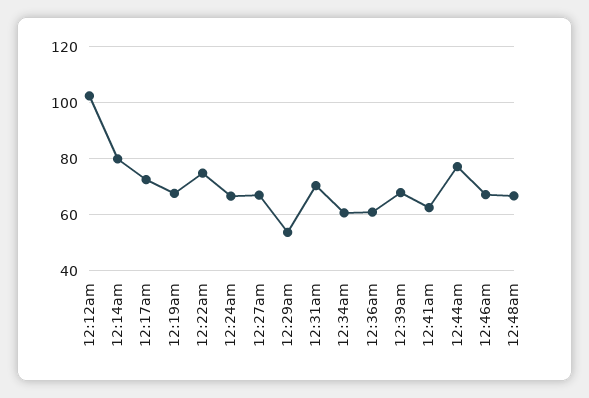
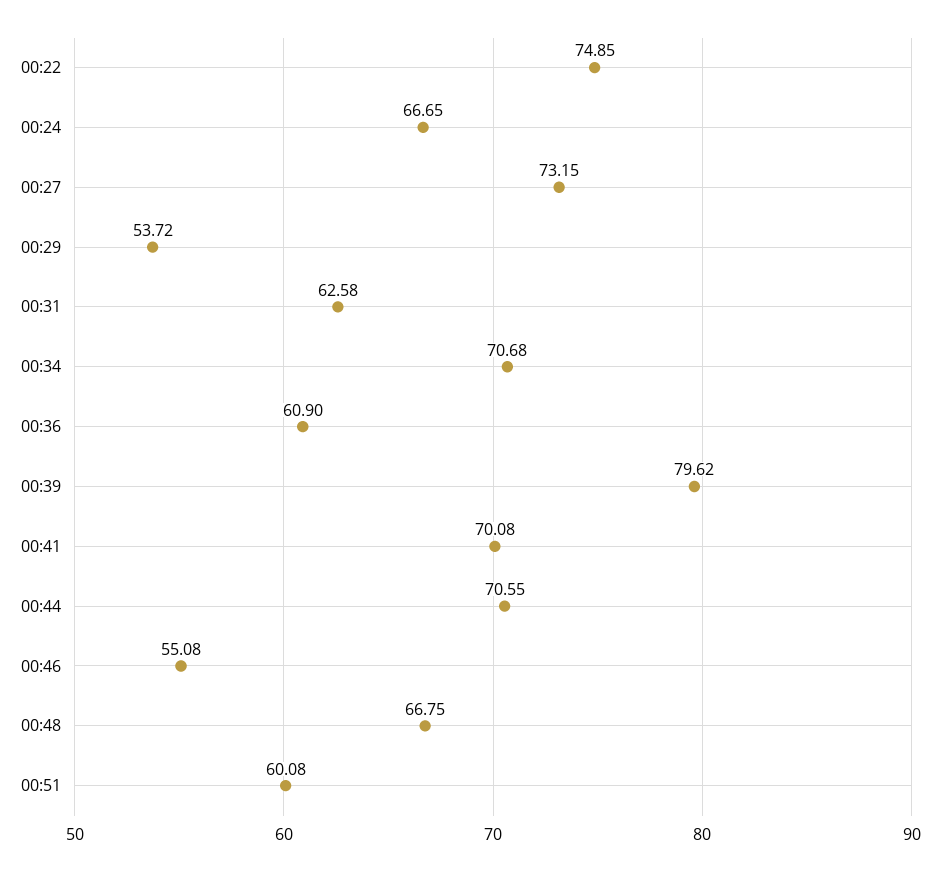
12:12am: 102.5 -> none
12:14am: 80 -> none
12:17am: 72.5 -> none
12:19am: 67.5 -> none
12:27am: 67.5 -> 73.15
12:31am: 70 -> 62.58
12:34am: 60 -> 70.68
12:39am: 67.5 -> 79.62
12:41am: 62.5 -> 70.08
12:44am: 77.5 -> 70.55
12:46am: 67.5 -> 55.08
00:51: none -> 60.08

